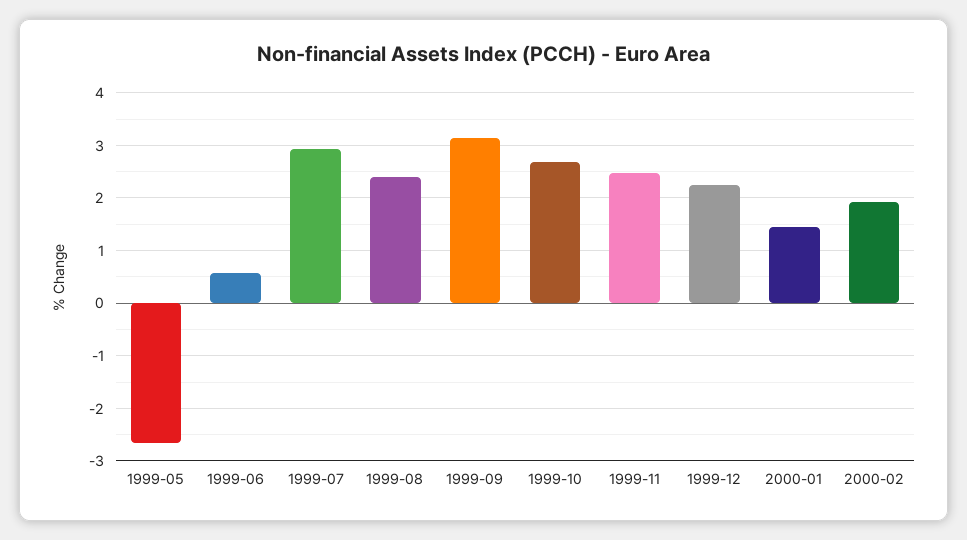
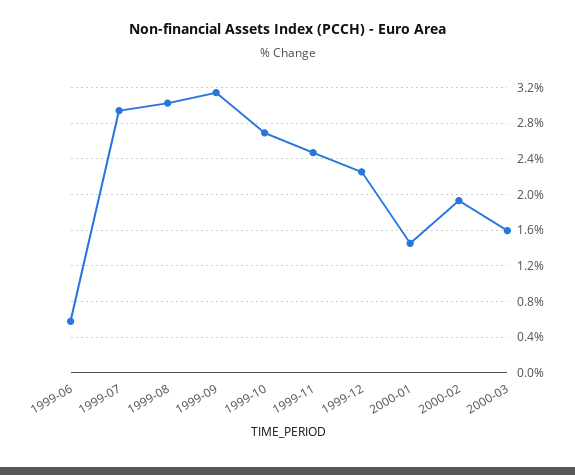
1999-05: -2.6 -> none
1999-08: 2.4 -> 3
2000-03: none -> 1.6

